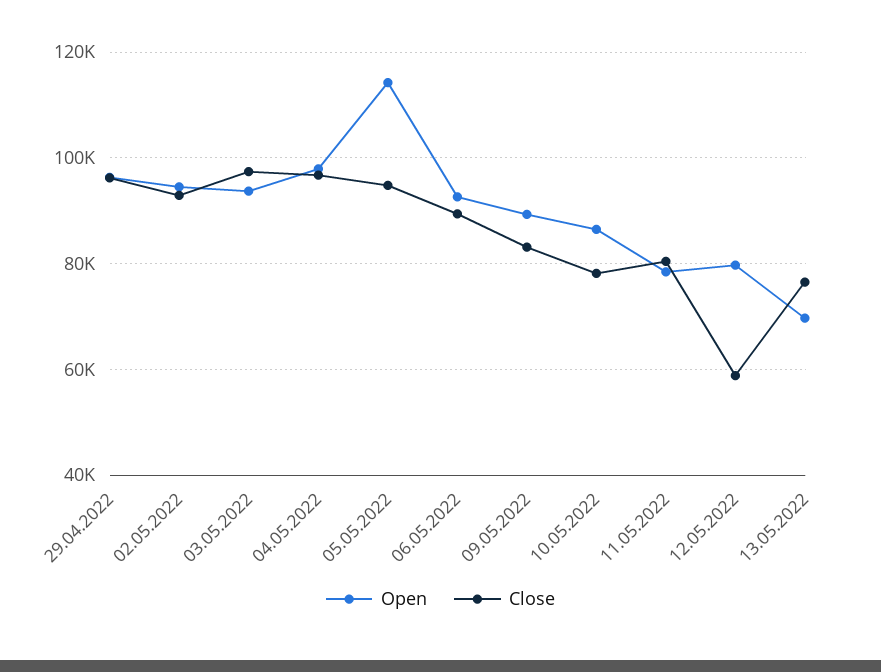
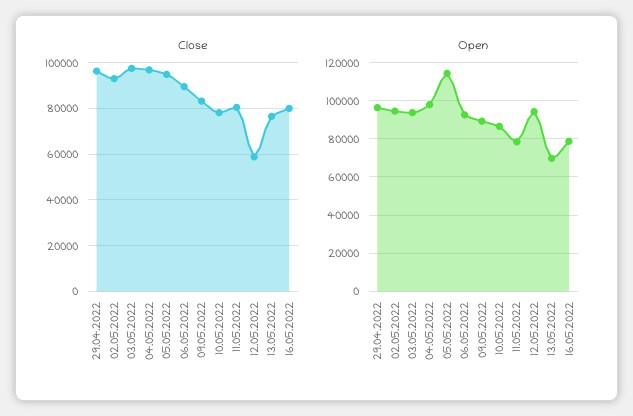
Open, 12.05.2022: 80000 -> 95000
Close, 16.05.2022: none -> 80000
Open, 16.05.2022: none -> 80000

